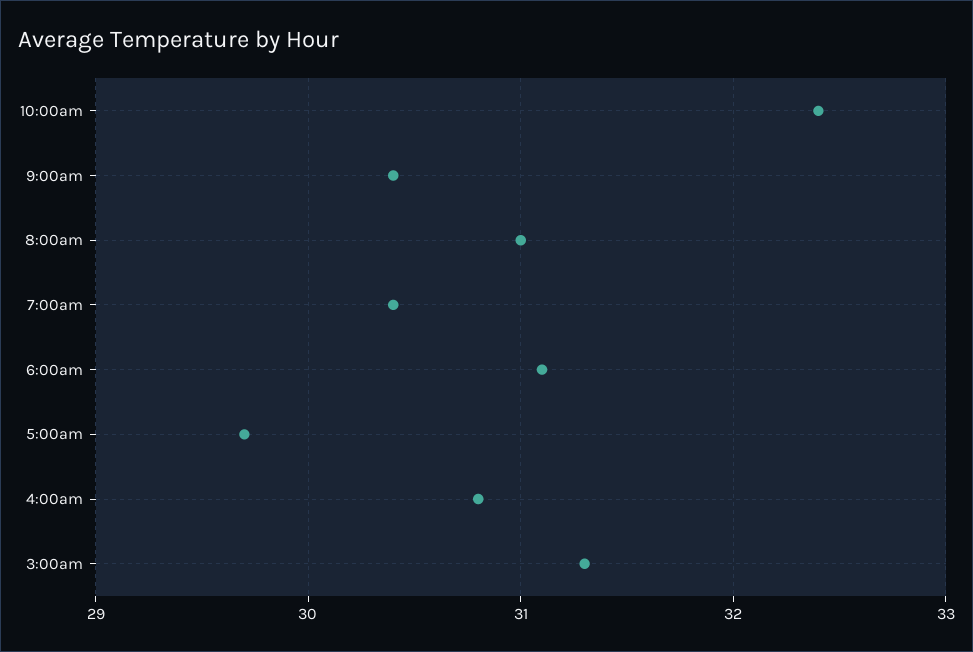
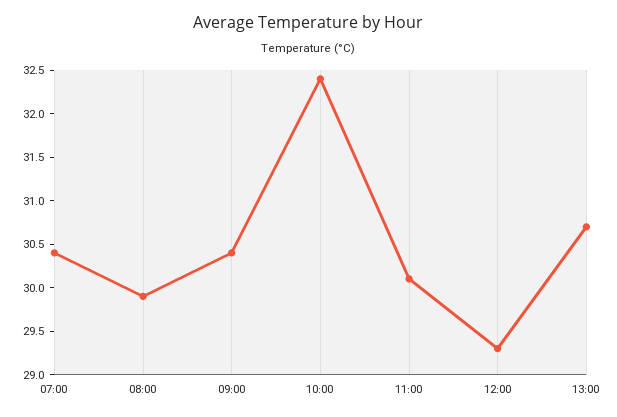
8:00am: 31 -> 29.9
6:00am: 31.1 -> none
5:00am: 29.7 -> none
4:00am: 30.8 -> none
3:00am: 31.3 -> none
11:00: none -> 30.1
12:00: none -> 29.3
13:00: none -> 30.7

